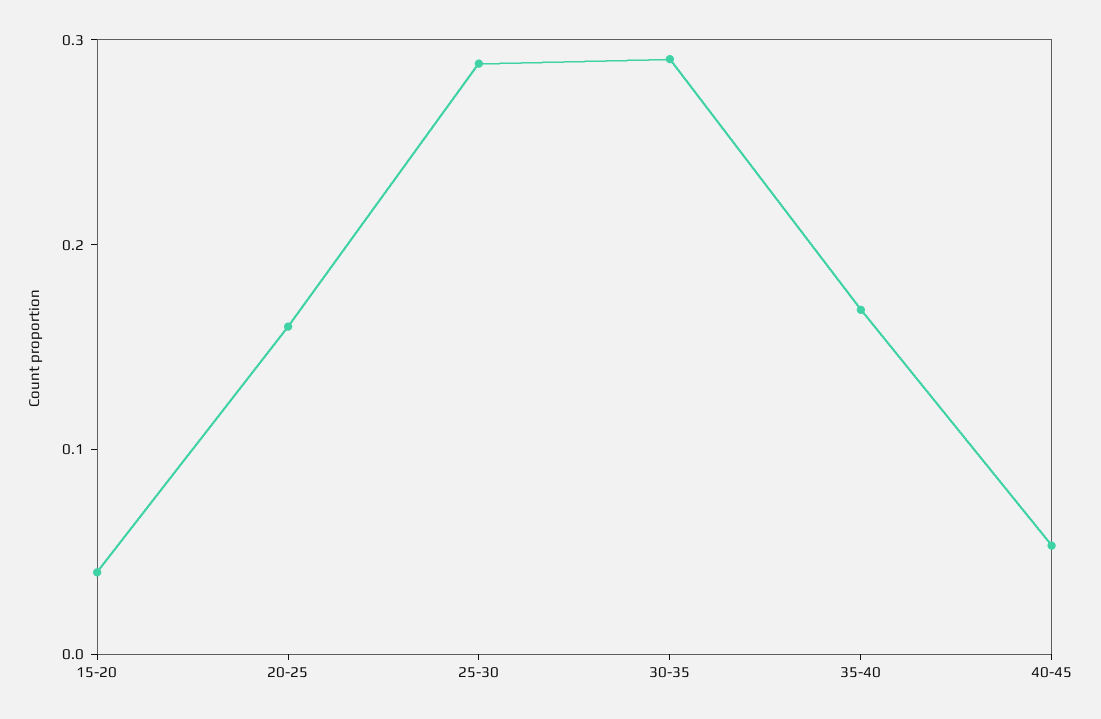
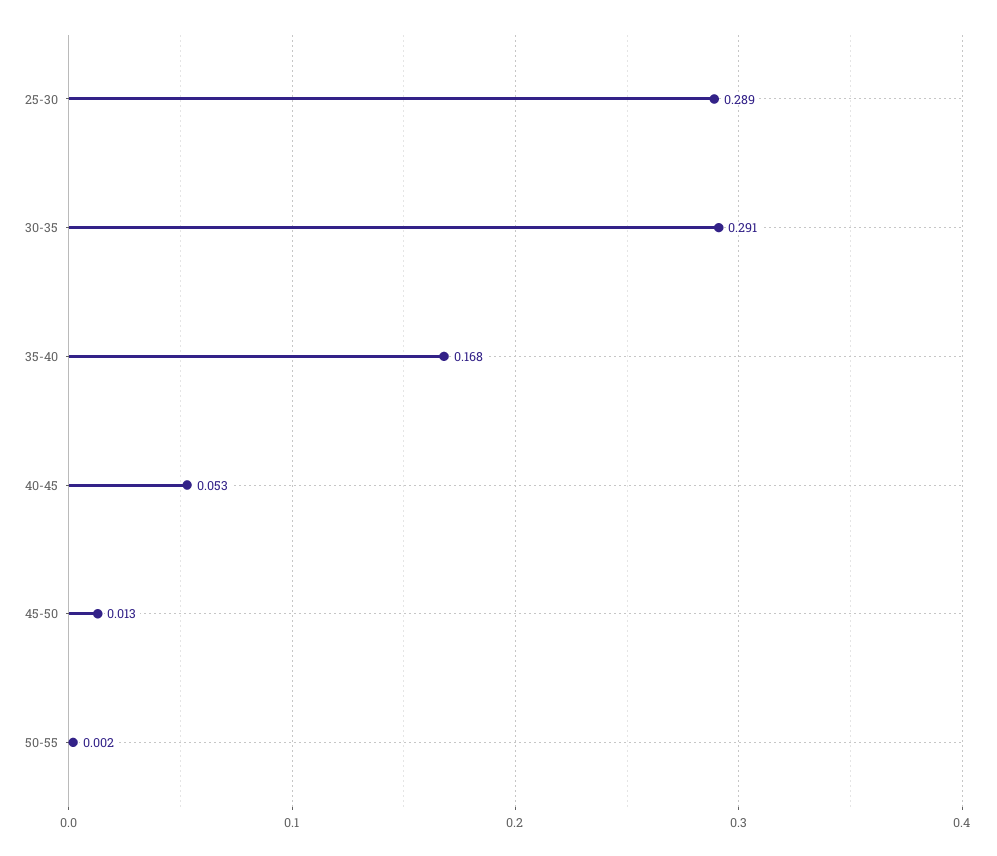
15-20: 0.04 -> none
20-25: 0.16 -> none
45-50: none -> 0.013
50-55: none -> 0.002

